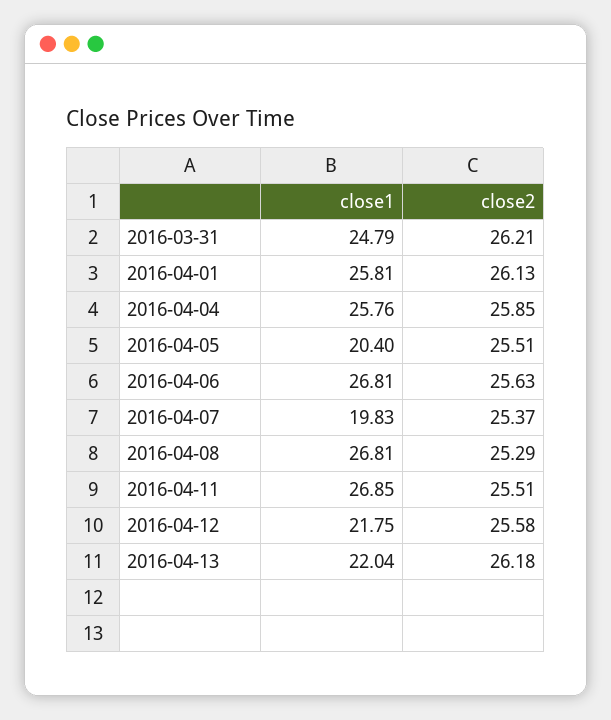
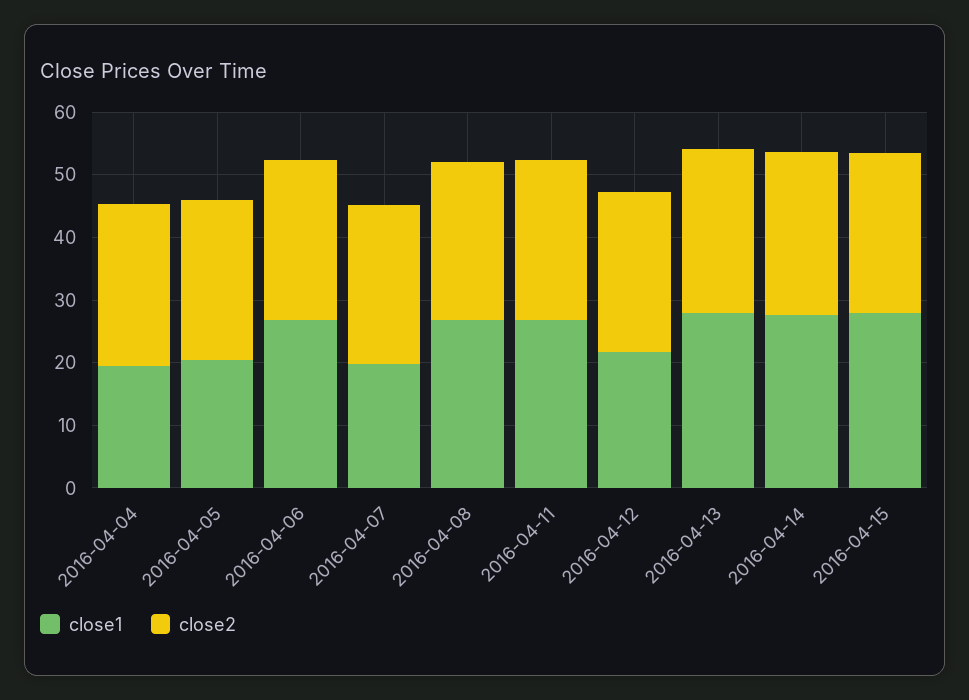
close1, 2016-03-31: 24.79 -> none
close2, 2016-03-31: 26.21 -> none
close1, 2016-04-01: 25.81 -> none
close2, 2016-04-01: 26.13 -> none
close1, 2016-04-04: 25.76 -> 20
close1, 2016-04-13: 22.04 -> 28
close1, 2016-04-14: none -> 28
close2, 2016-04-14: none -> 26
close1, 2016-04-15: none -> 28
close2, 2016-04-15: none -> 26

